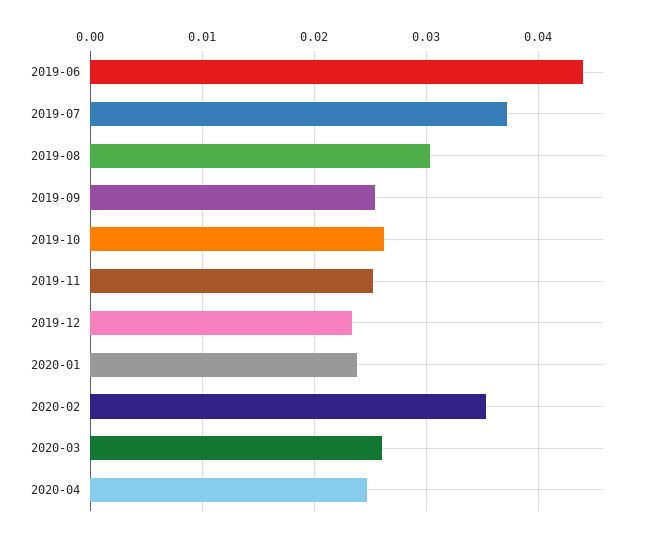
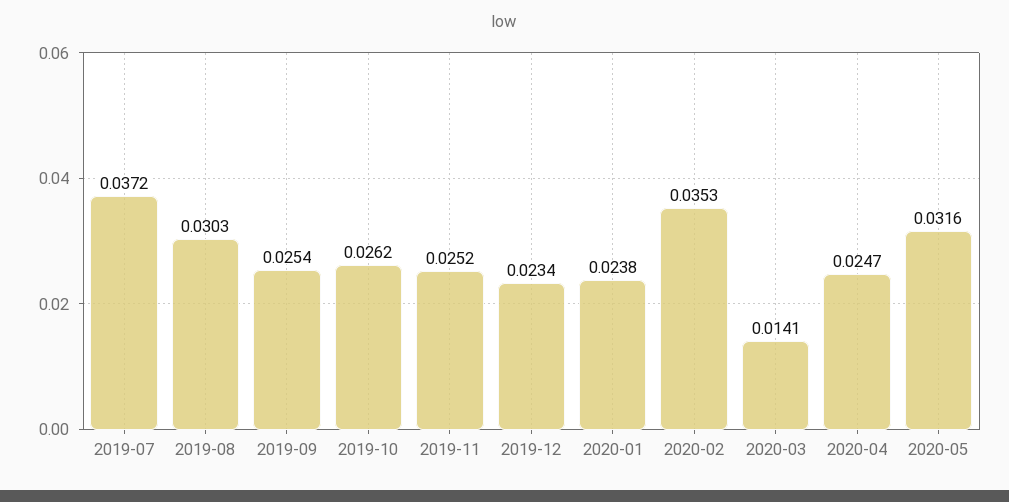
2019-06: 0.044 -> none
2020-03: 0.026 -> 0.0141
2020-05: none -> 0.0316

